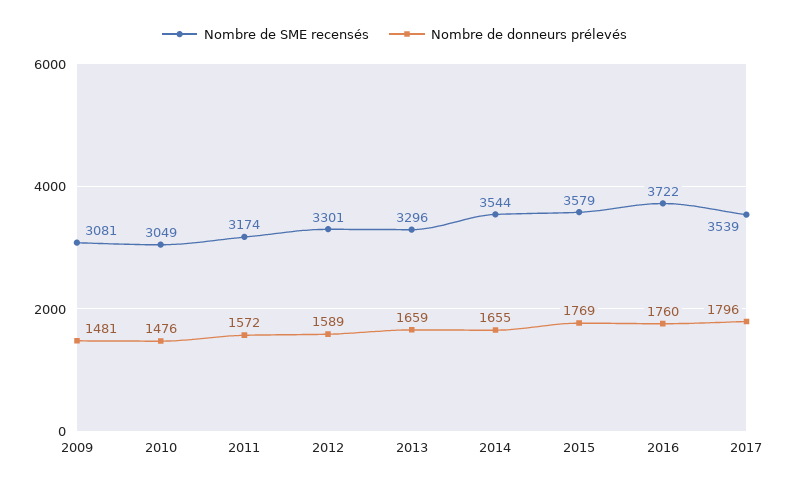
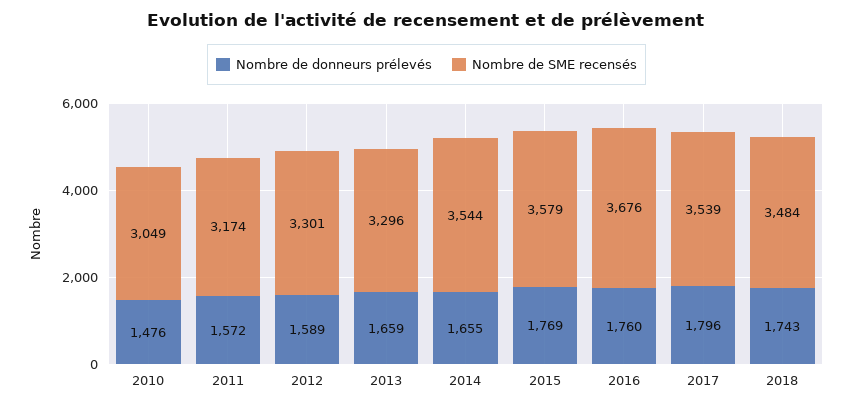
Nombre de SME recensés, 2009: 3081 -> none
Nombre de donneurs prélevés, 2009: 1481 -> none
Nombre de SME recensés, 2016: 3722 -> 3676
Nombre de donneurs prélevés, 2018: none -> 1743
Nombre de SME recensés, 2018: none -> 3484

